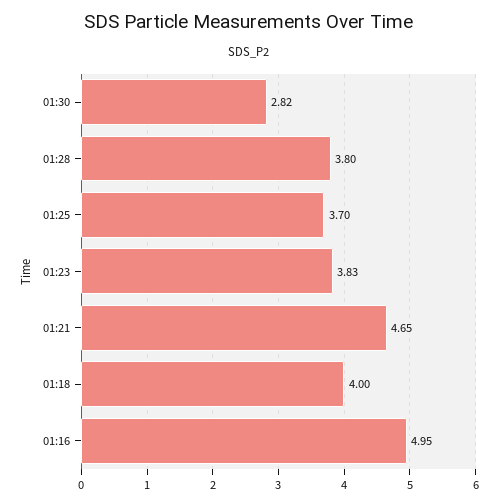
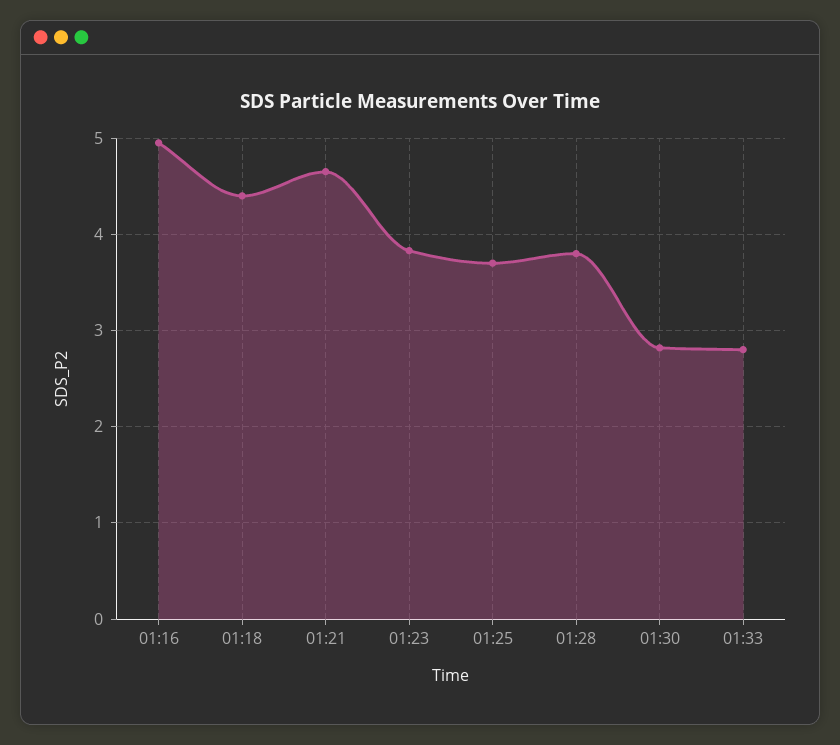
01:18: 4 -> 4.4
01:33: none -> 2.8

